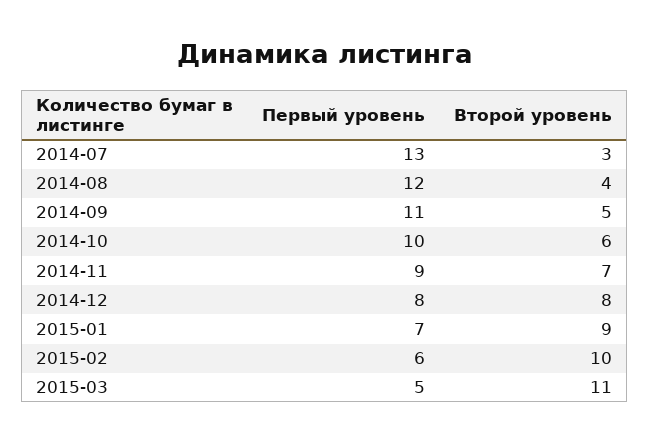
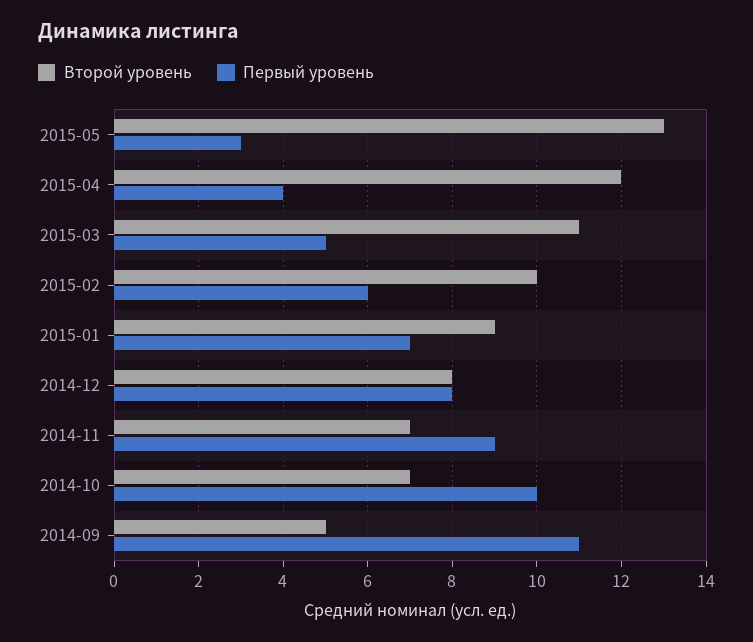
Первый уровень, 2014-07: 13 -> none
Второй уровень, 2014-07: 3 -> none
Первый уровень, 2014-08: 12 -> none
Второй уровень, 2014-08: 4 -> none
Второй уровень, 2014-10: 6 -> 7
Второй уровень, 2015-05: none -> 13
Первый уровень, 2015-05: none -> 3
Второй уровень, 2015-04: none -> 12
Первый уровень, 2015-04: none -> 4

